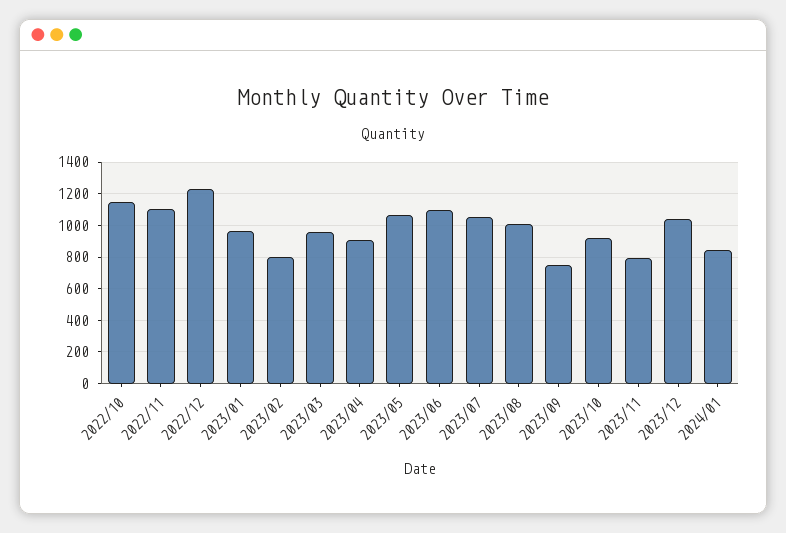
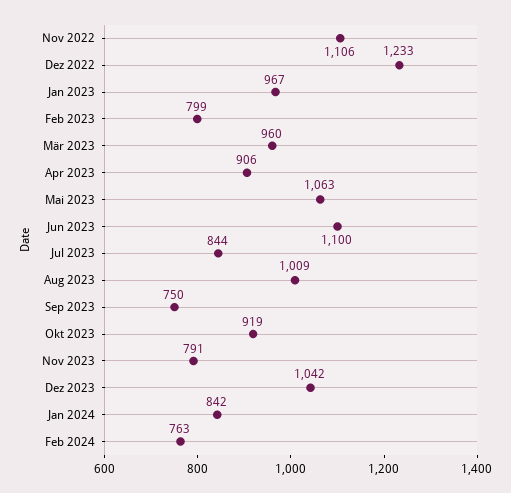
2022/10: 1150 -> none
2023/07: 1050 -> 844
Feb 2024: none -> 763

